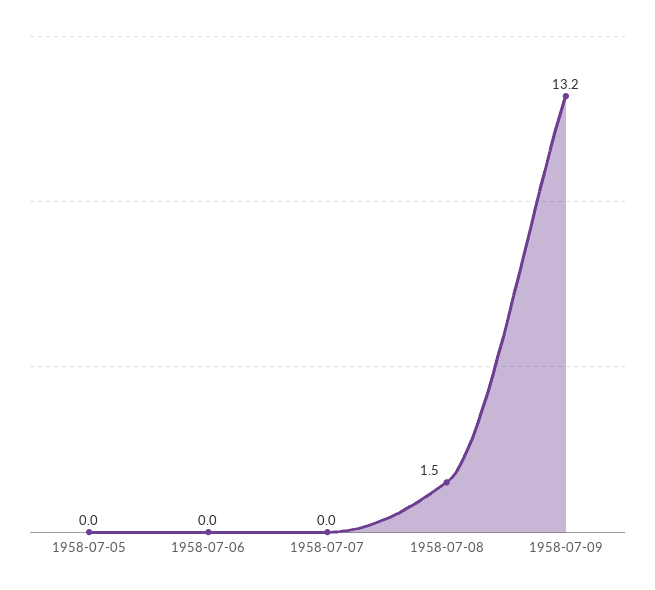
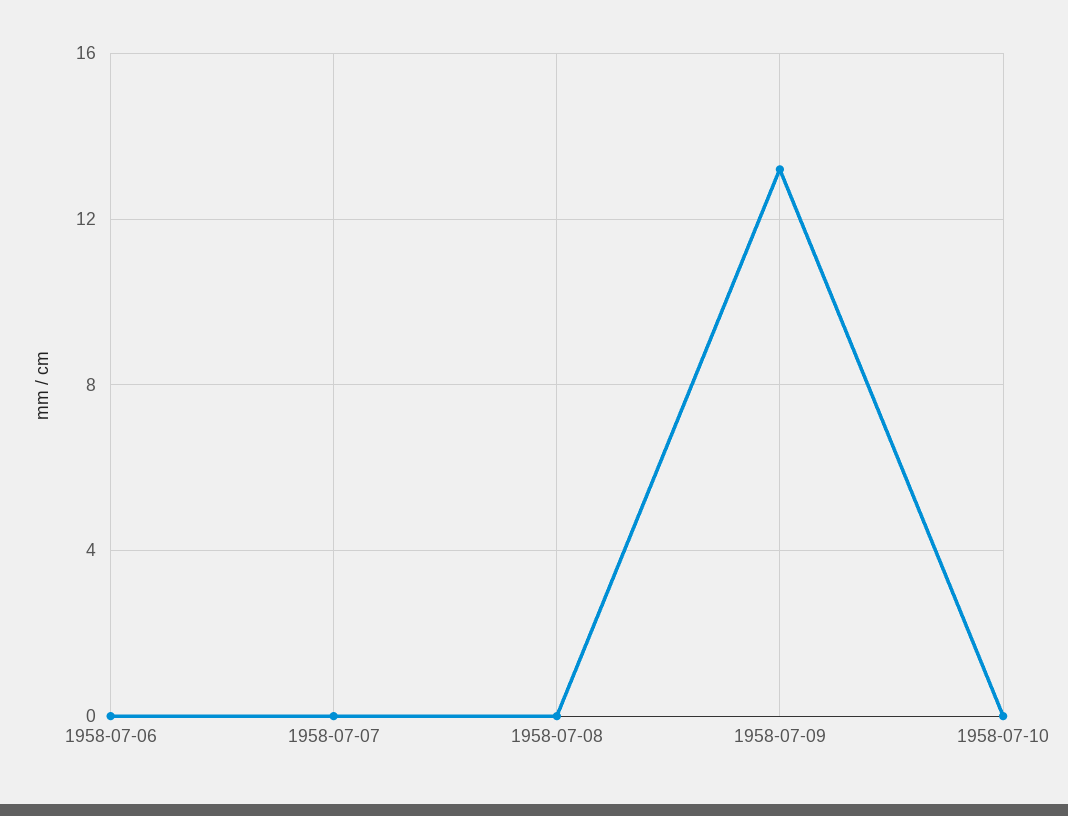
1958-07-05: 0 -> none
1958-07-08: 1.5 -> 0
1958-07-10: none -> 0

